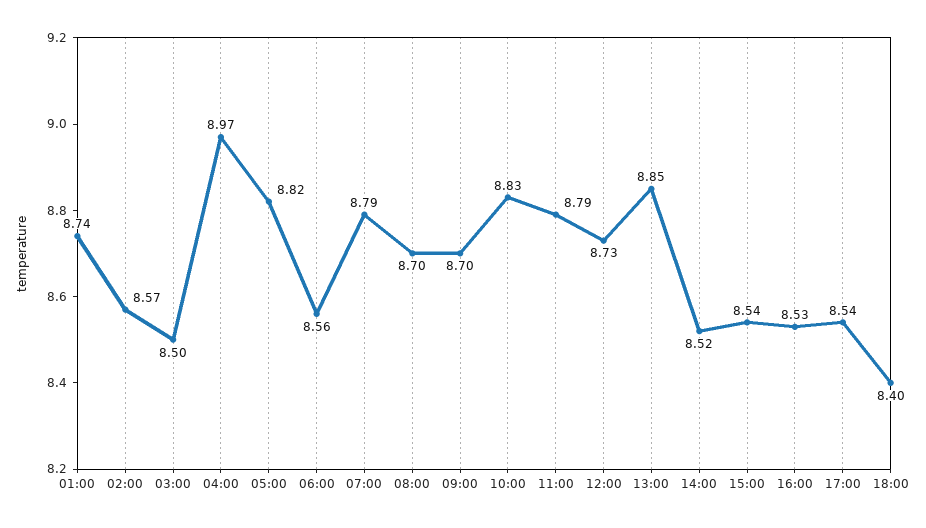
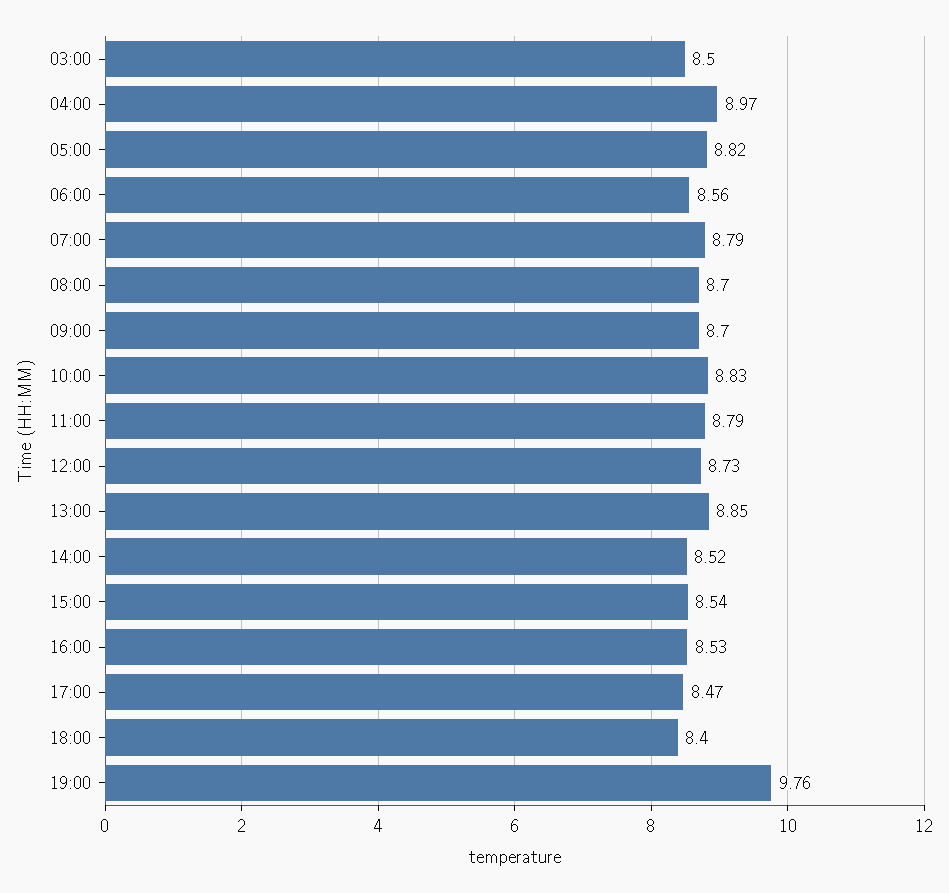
01:00: 8.74 -> none
02:00: 8.57 -> none
17:00: 8.54 -> 8.47
19:00: none -> 9.76

